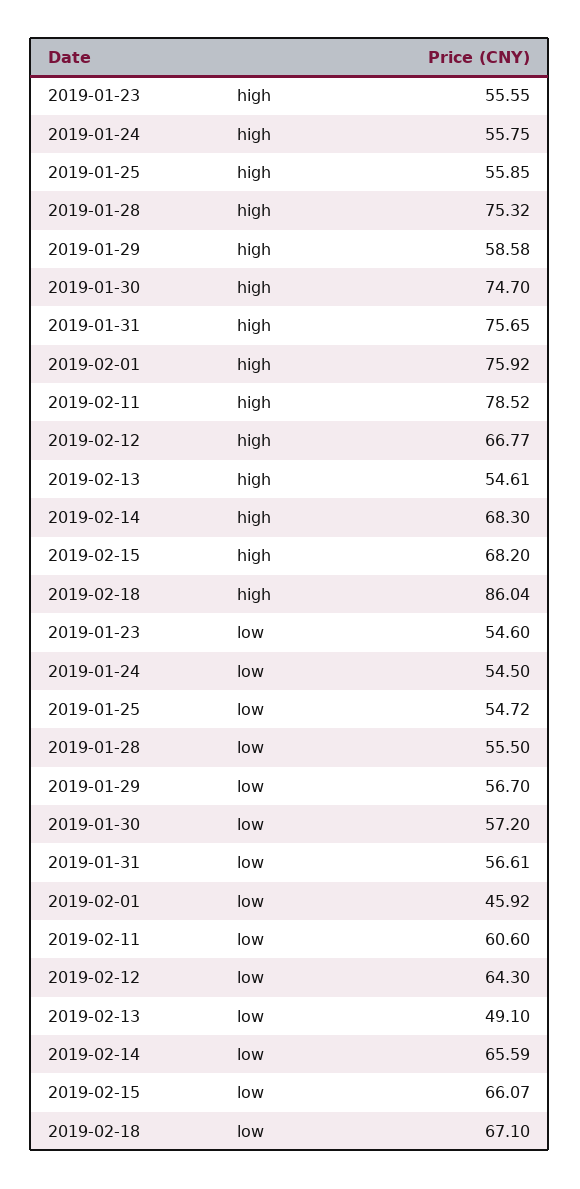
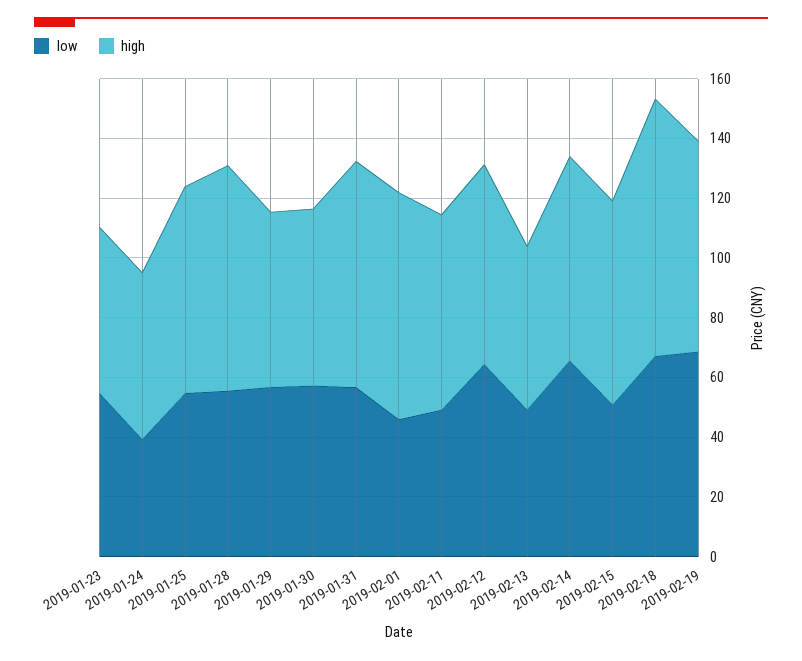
high, 2019-01-25: 55.85 -> 70
high, 2019-01-30: 74.7 -> 60
high, 2019-02-11: 78.52 -> 65
low, 2019-01-24: 54.5 -> 40
low, 2019-02-11: 60.6 -> 50
low, 2019-02-15: 66.07 -> 50
low, 2019-02-19: none -> 70
high, 2019-02-19: none -> 70

